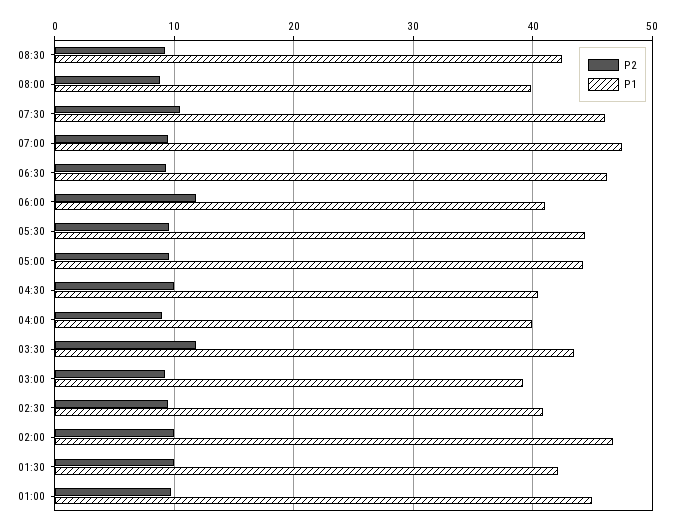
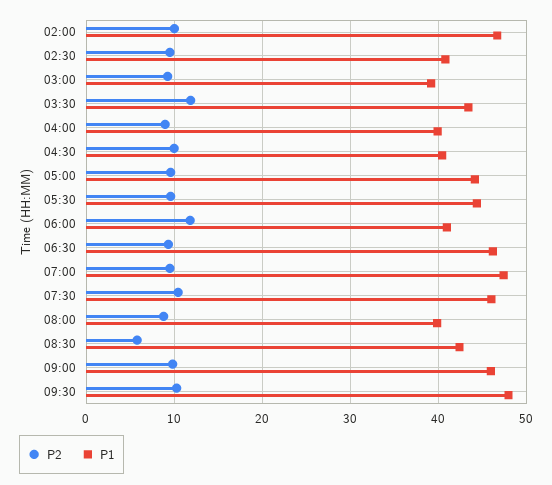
P2, 08:30: 9 -> 6
P2, 01:30: 10 -> none
P1, 01:30: 42 -> none
P2, 01:00: 10 -> none
P1, 01:00: 45 -> none
P2, 09:00: none -> 10
P1, 09:00: none -> 46
P2, 09:30: none -> 10
P1, 09:30: none -> 48

